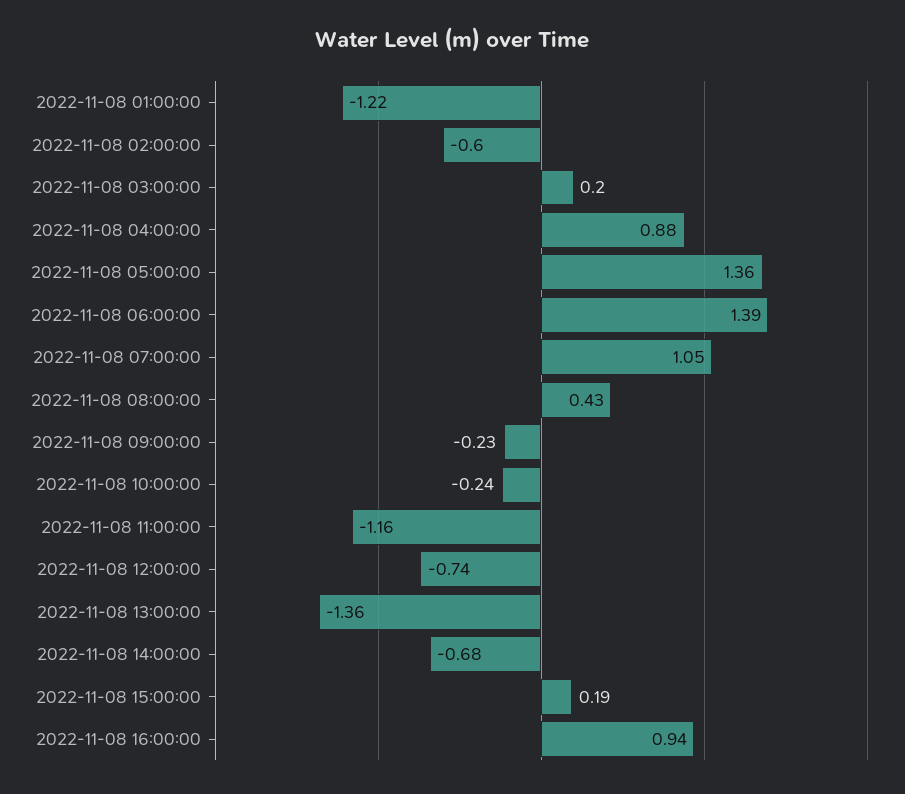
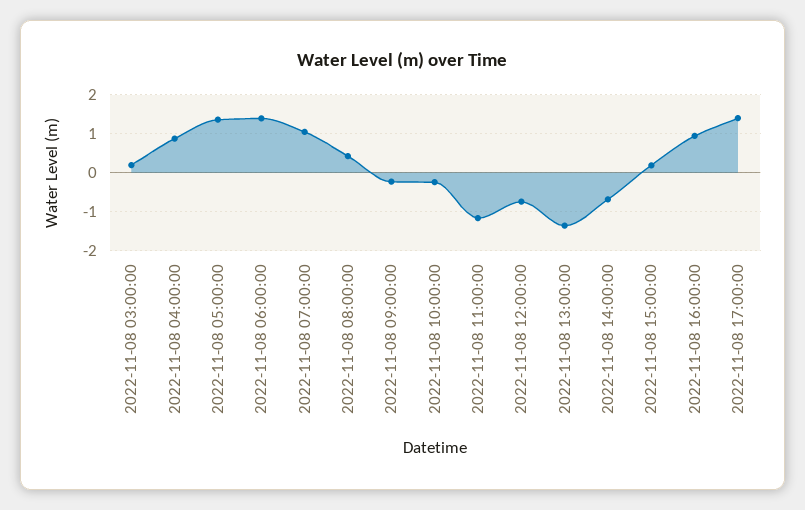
2022-11-08 01:00:00: -1.22 -> none
2022-11-08 02:00:00: -0.6 -> none
2022-11-08 17:00:00: none -> 1.4

